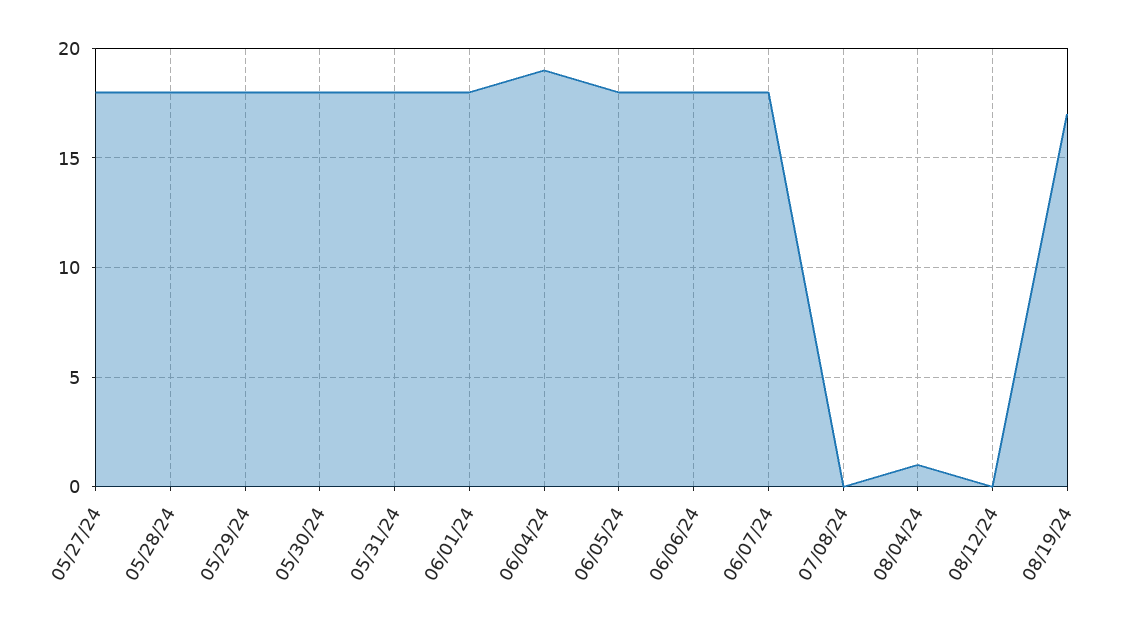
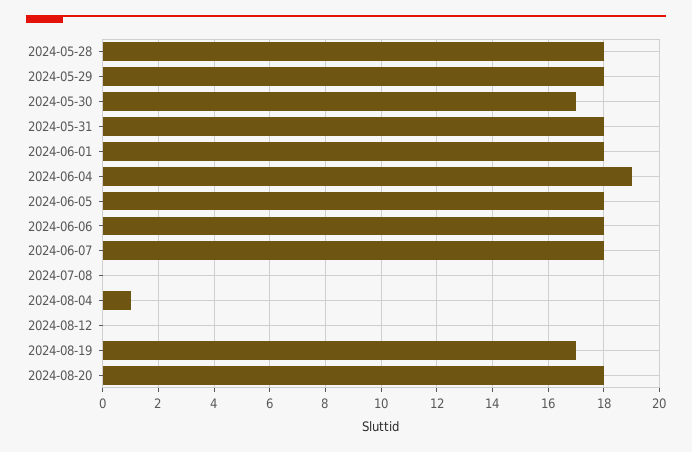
05/27/24: 18 -> none
05/30/24: 18 -> 17
2024-08-20: none -> 18

